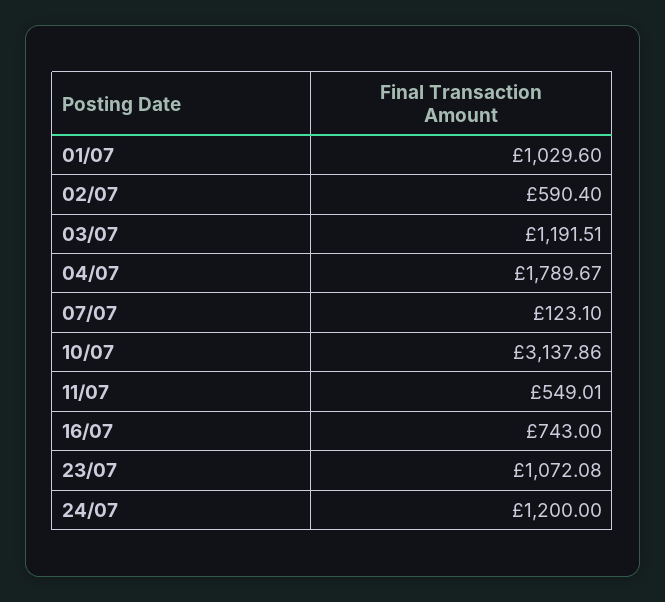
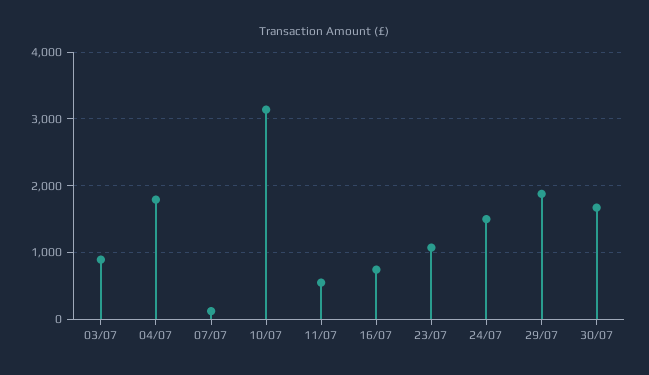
01/07: 1029.6 -> none
02/07: 590.4 -> none
03/07: 1191.51 -> 900
24/07: 1200 -> 1500
29/07: none -> 1900
30/07: none -> 1700

